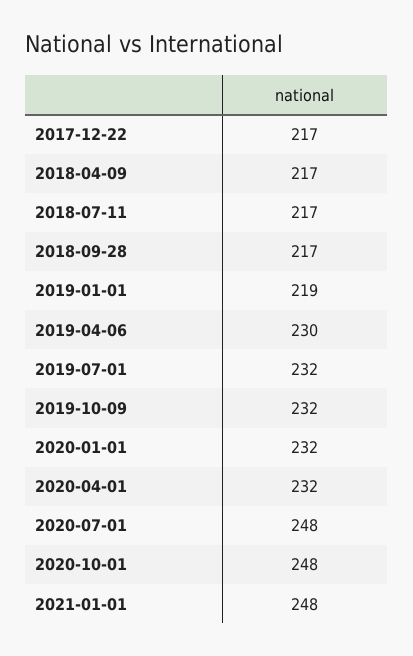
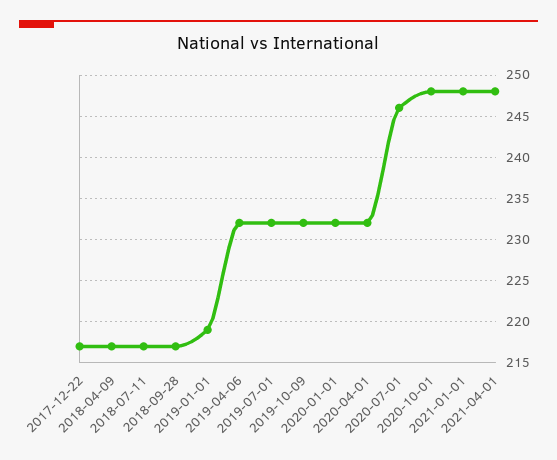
2019-04-06: 230 -> 232
2020-07-01: 248 -> 246
2021-04-01: none -> 248

